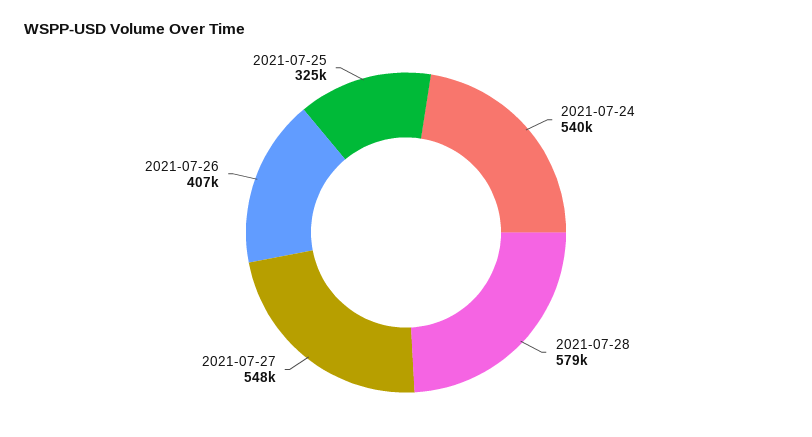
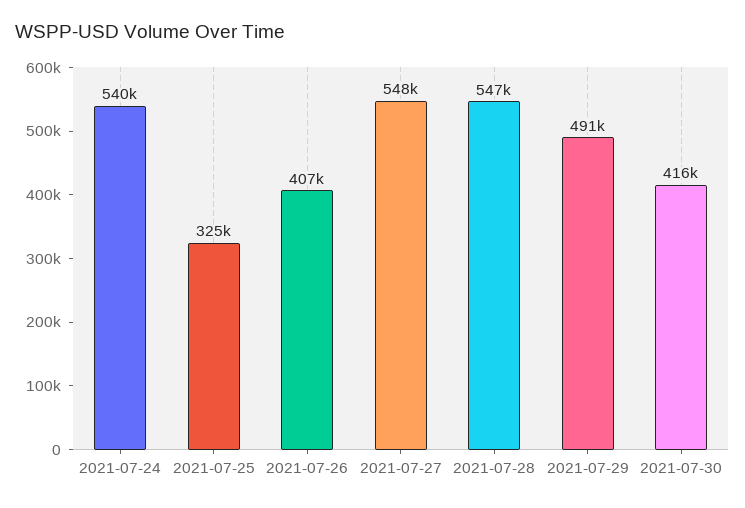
2021-07-28: 579000 -> 547000
2021-07-29: none -> 491000
2021-07-30: none -> 416000

